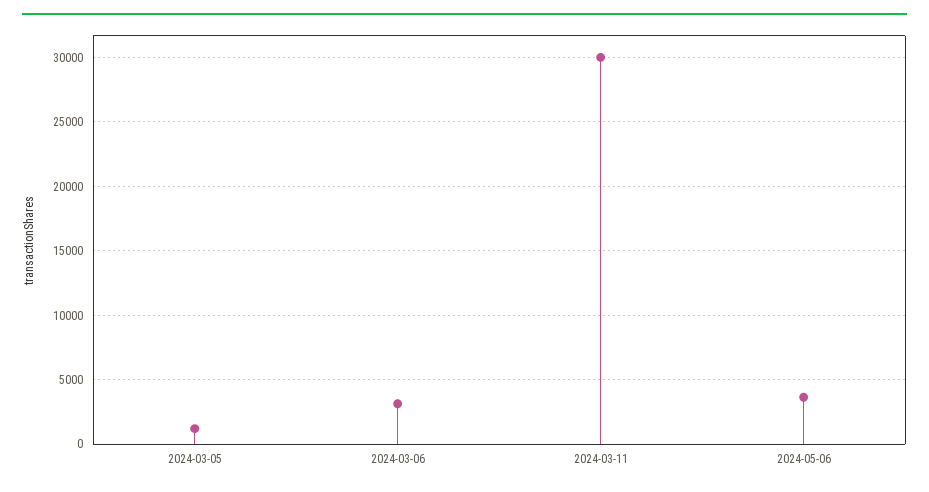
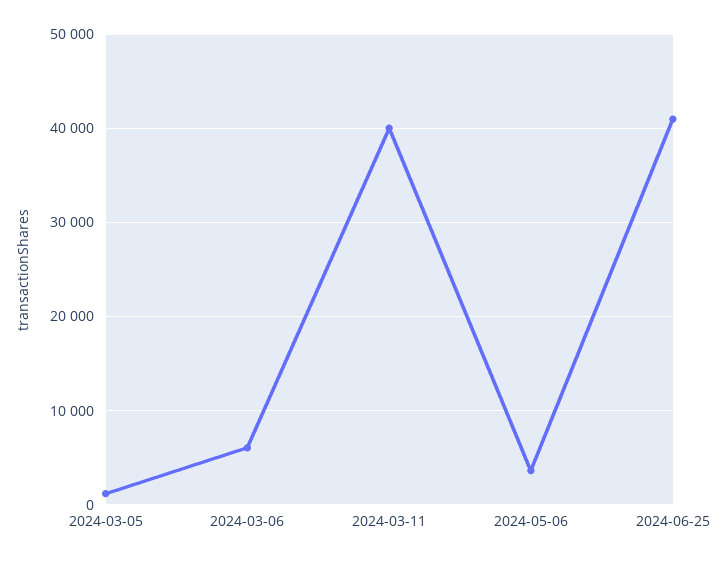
2024-03-06: 3000 -> 6000
2024-03-11: 30000 -> 40000
2024-06-25: none -> 41000

